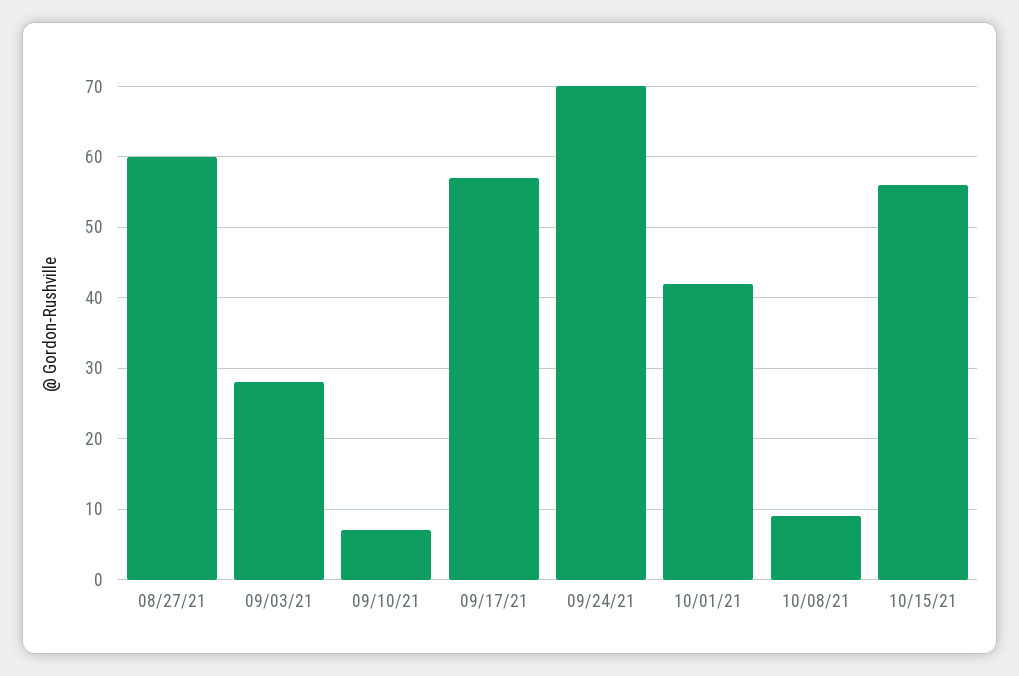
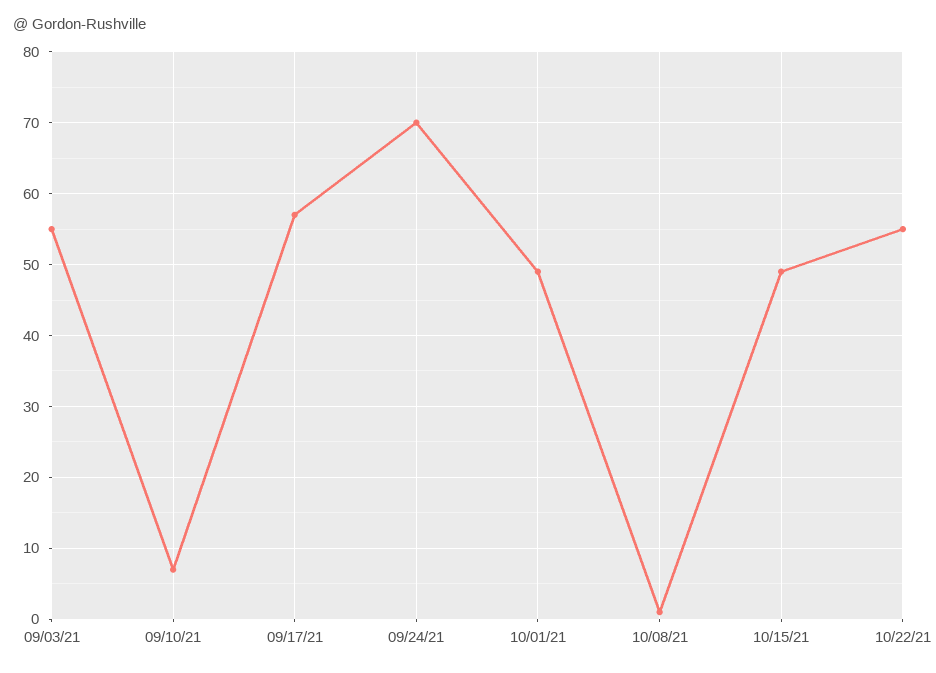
08/27/21: 60 -> none
09/03/21: 28 -> 55
10/01/21: 42 -> 49
10/08/21: 9 -> 1
10/15/21: 56 -> 49
10/22/21: none -> 55

